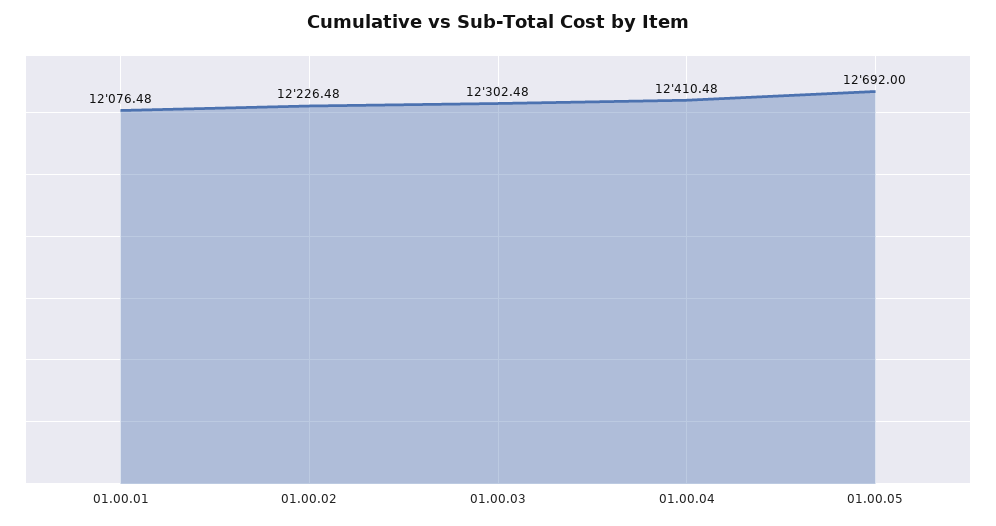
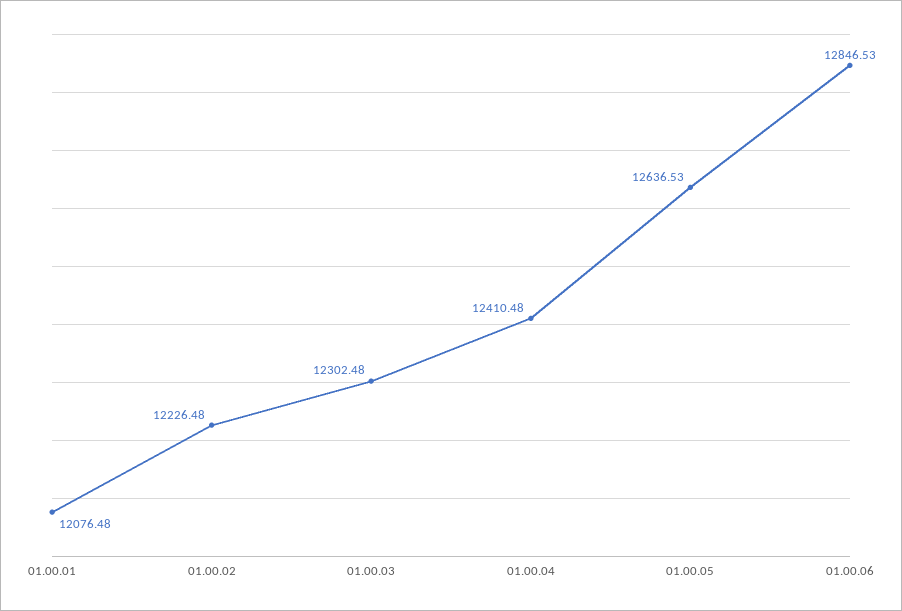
01.00.05: 12692 -> 12636.53
01.00.06: none -> 12846.53

